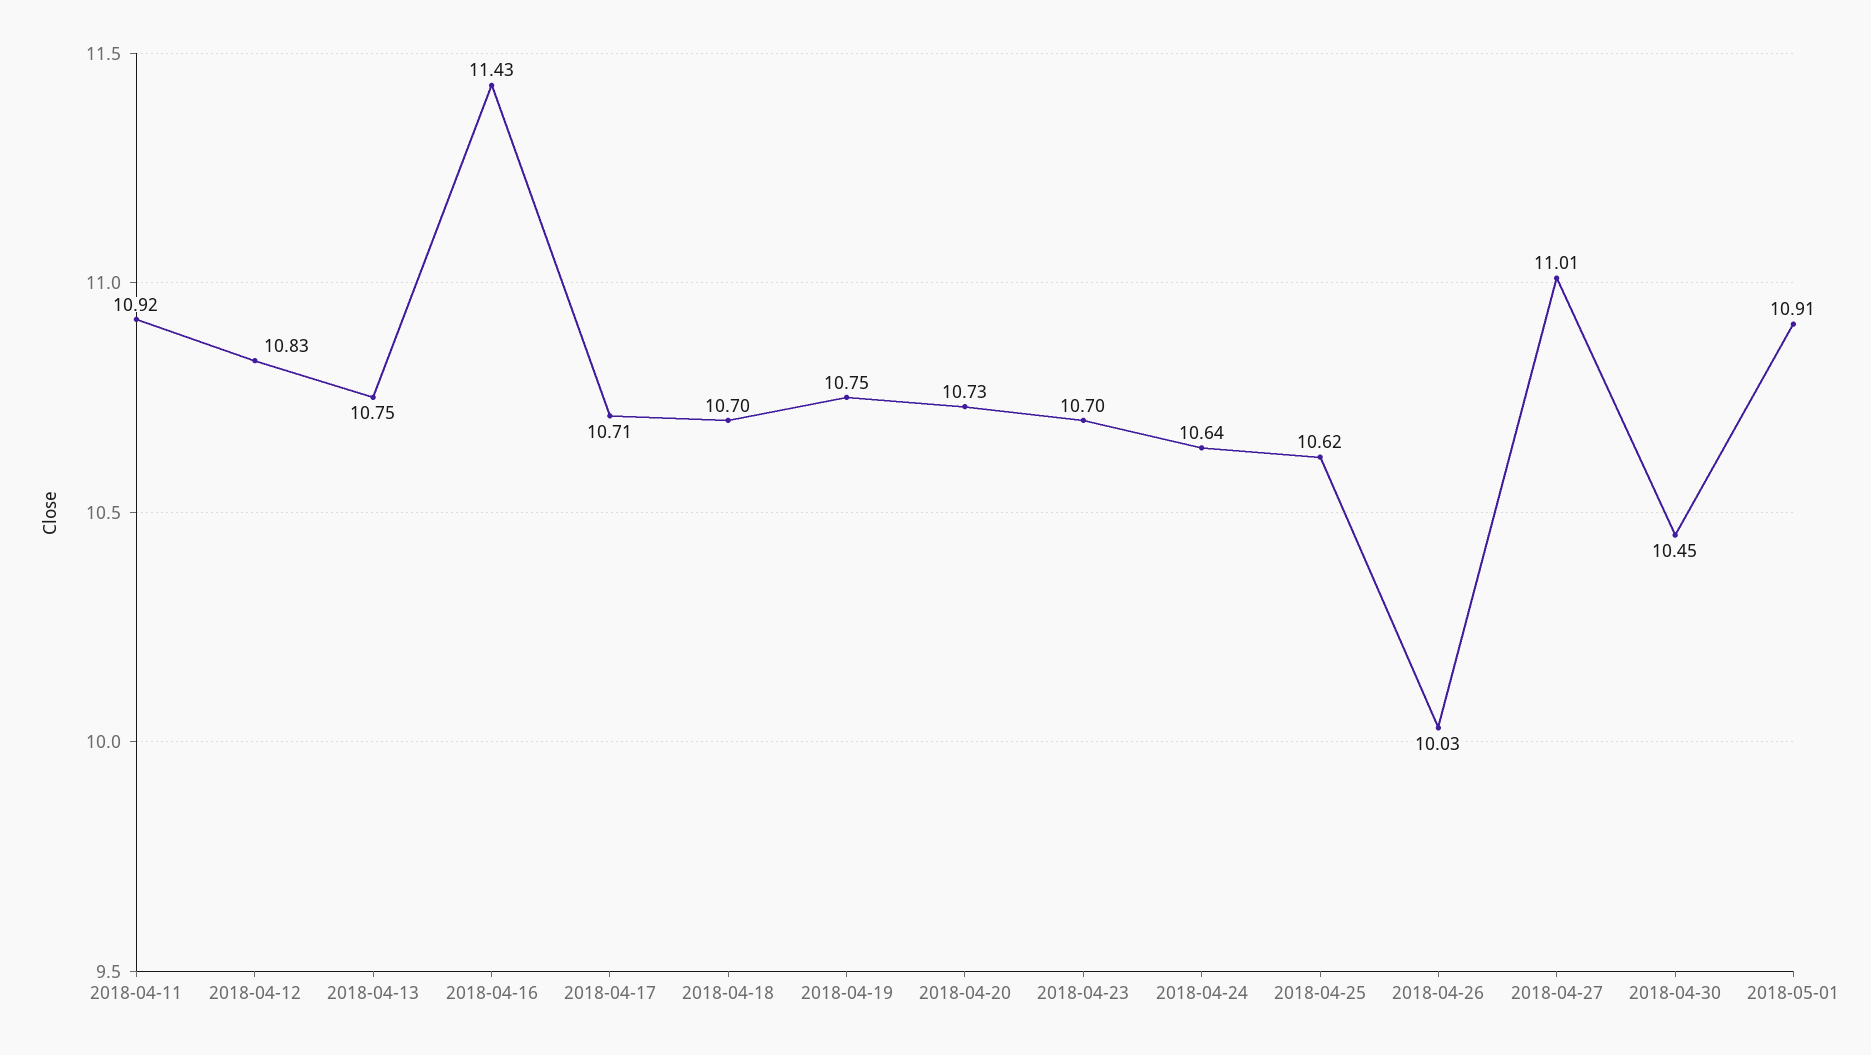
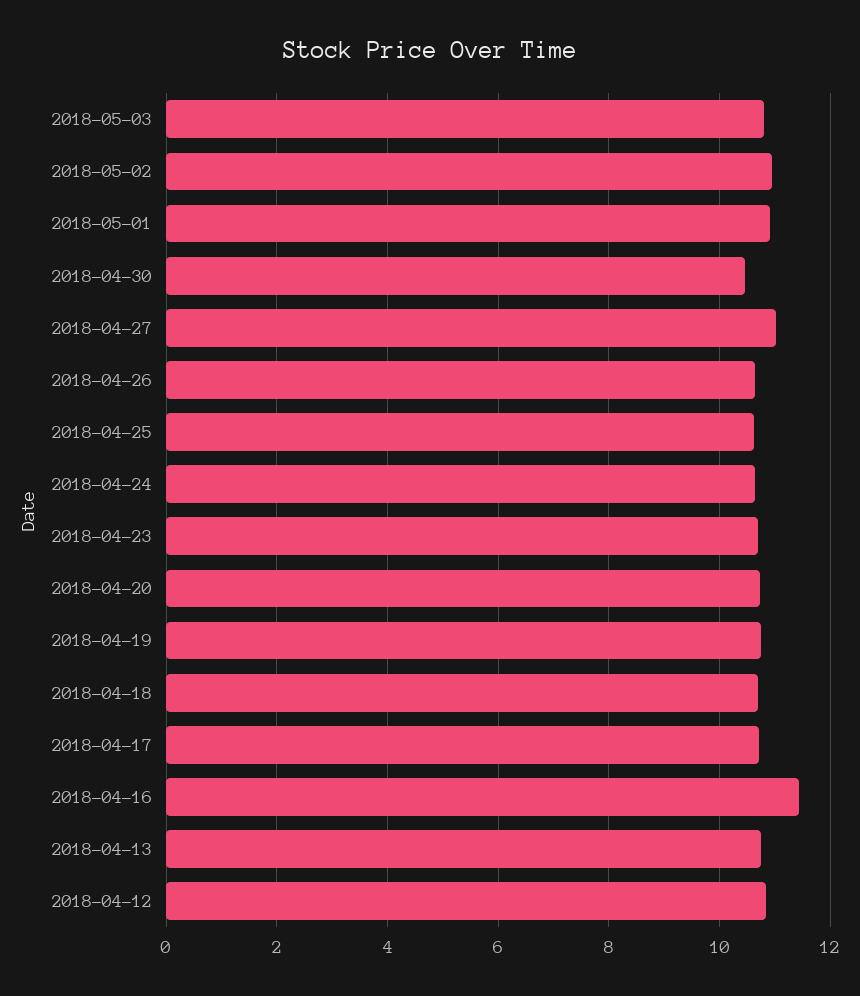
2018-04-11: 10.92 -> none
2018-04-26: 10.03 -> 10.6
2018-05-03: none -> 10.8
2018-05-02: none -> 11

